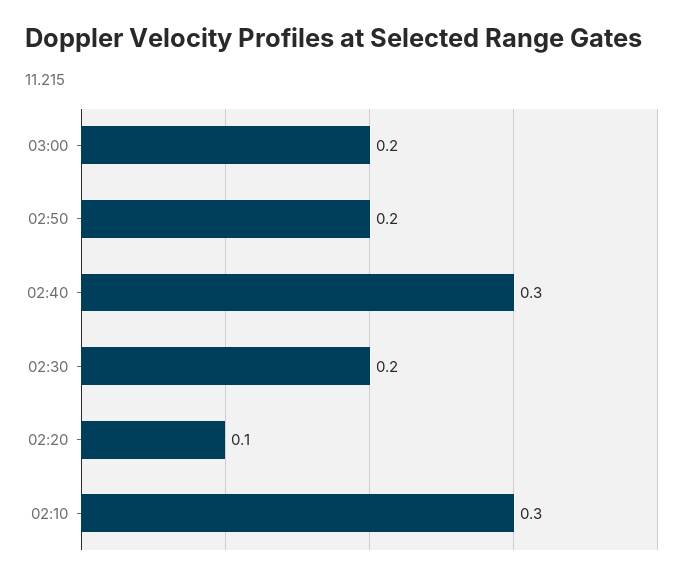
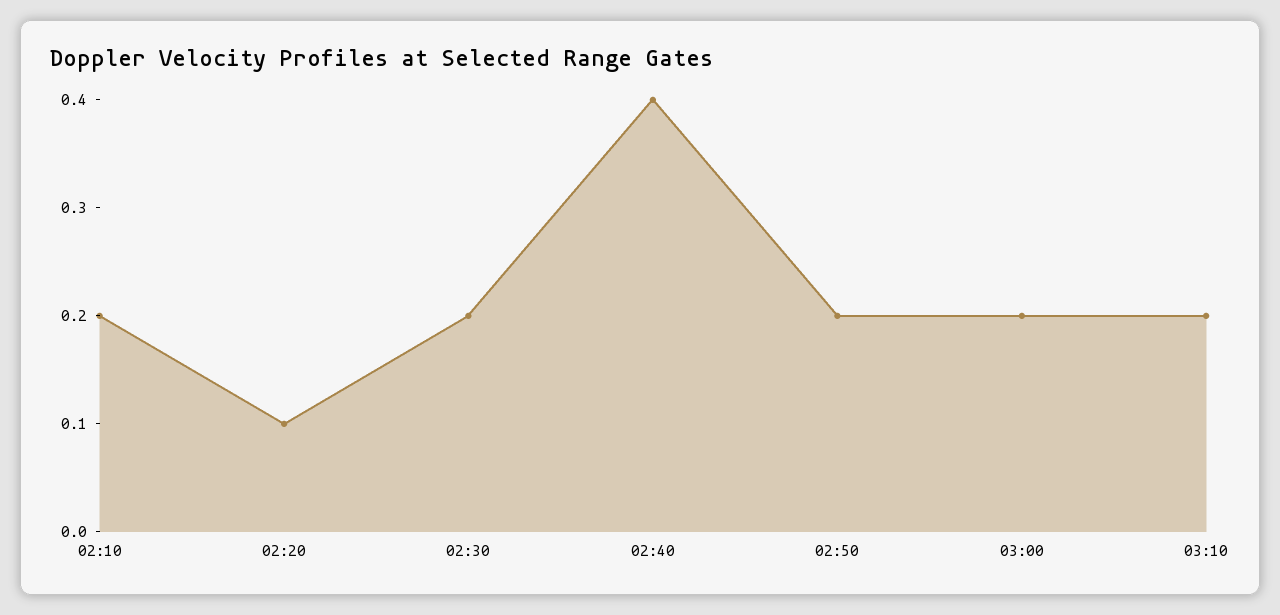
02:40: 0.3 -> 0.4
02:10: 0.3 -> 0.2
03:10: none -> 0.2

